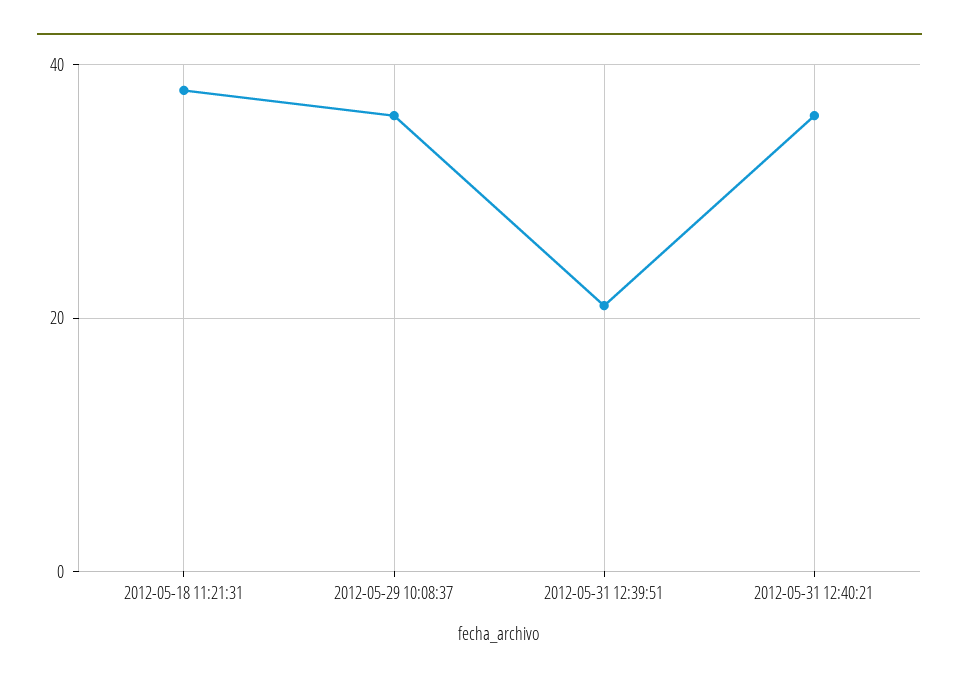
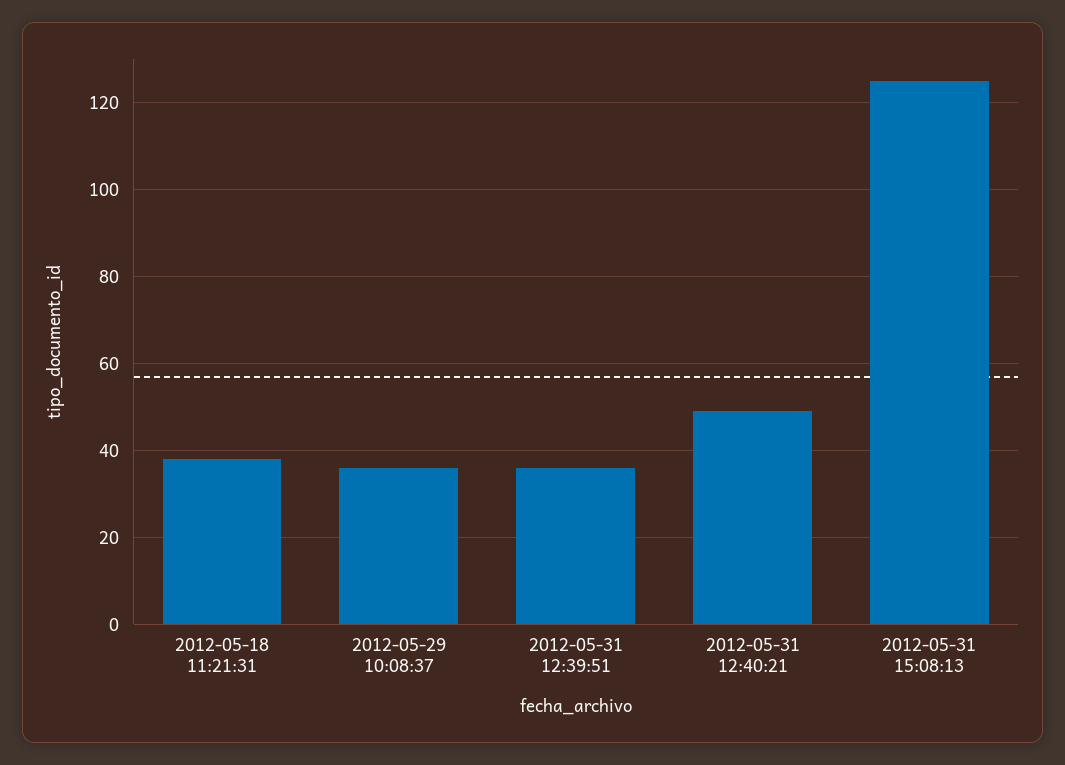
2012-05-31 12:39:51: 20 -> 35
2012-05-31 12:40:21: 35 -> 50
2012-05-31 15:08:13: none -> 125

